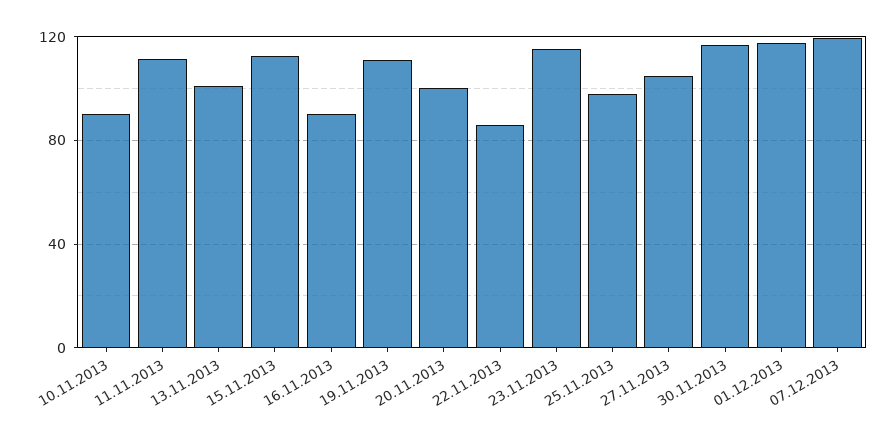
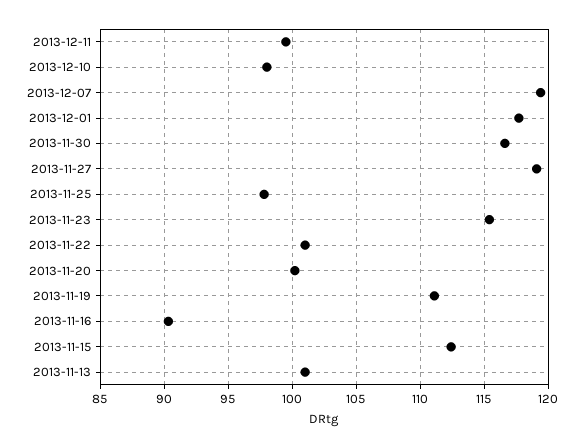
10.11.2013: 90 -> none
11.11.2013: 110 -> none
22.11.2013: 85 -> 101
27.11.2013: 105 -> 119
2013-12-11: none -> 99.5
2013-12-10: none -> 98

